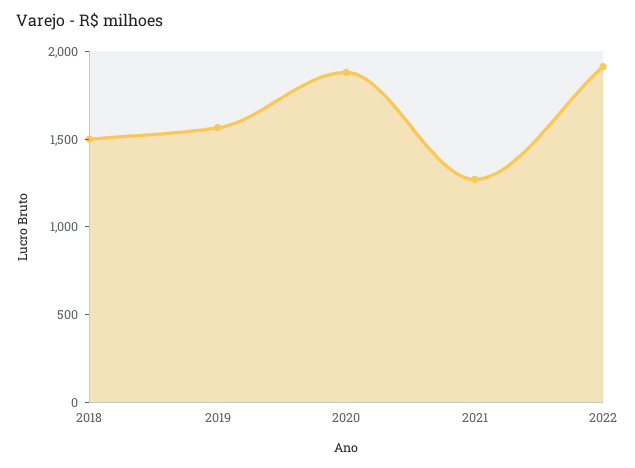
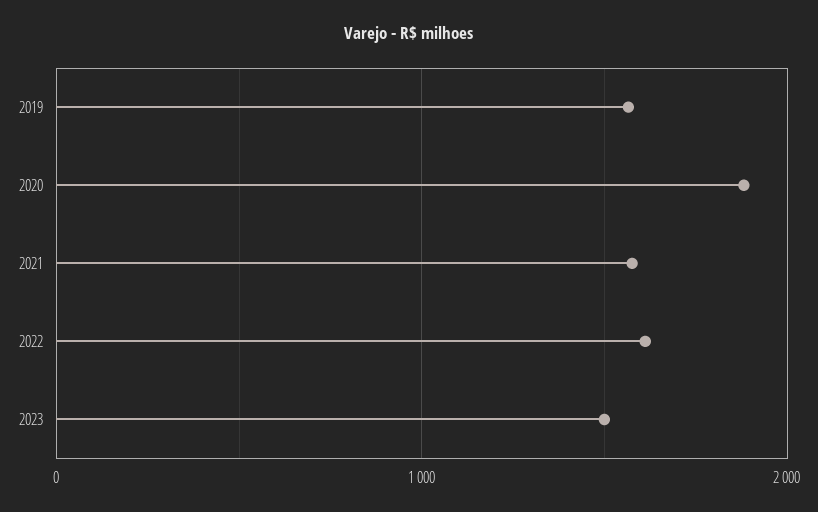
2018: 1500 -> none
2021: 1300 -> 1600
2022: 1900 -> 1600
2023: none -> 1500

